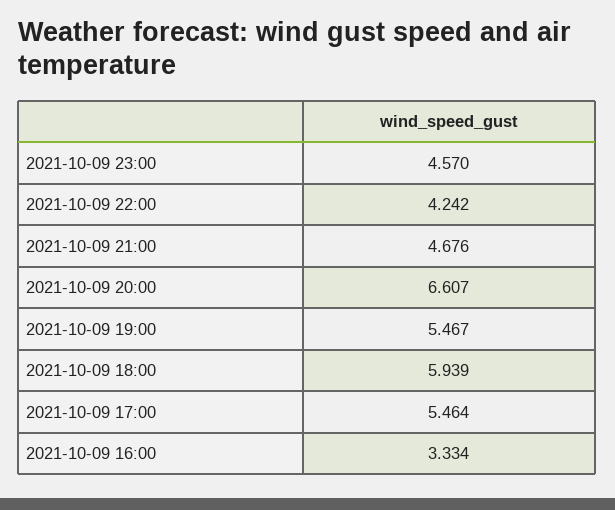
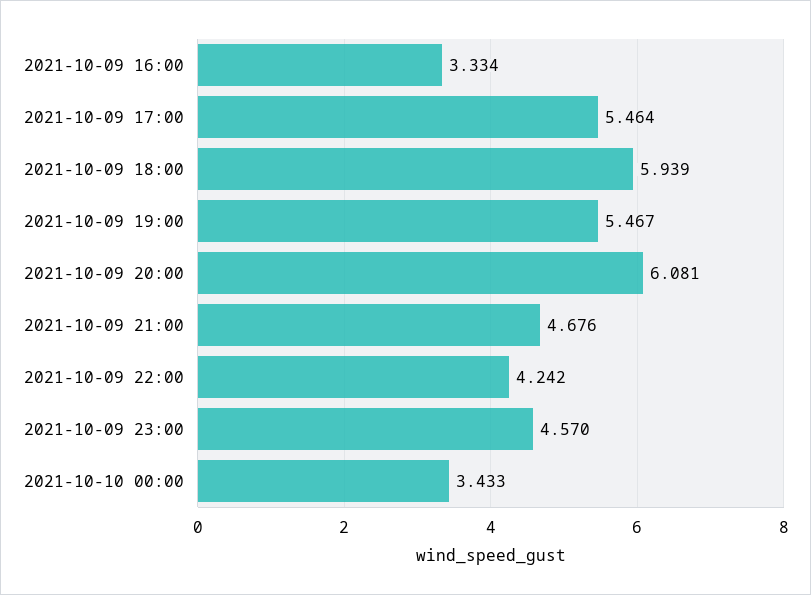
2021-10-09 20:00: 6.607 -> 6.081
2021-10-10 00:00: none -> 3.433

